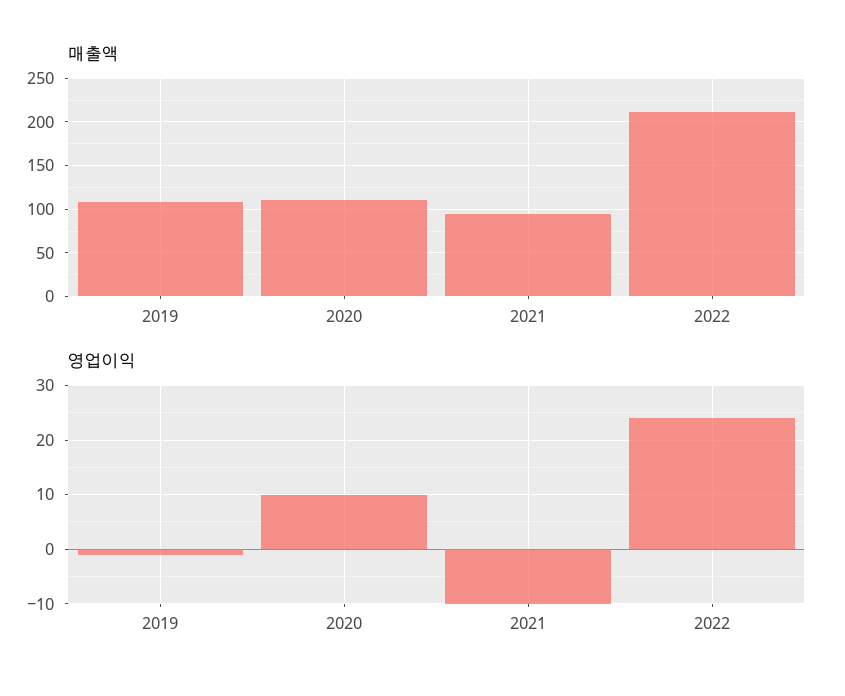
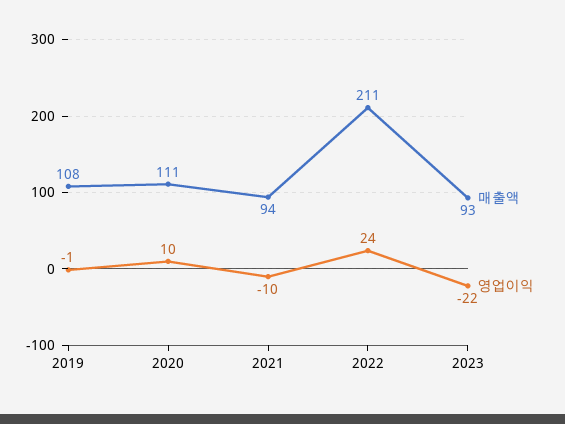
매출액, 2023: none -> 93
영업이익, 2023: none -> -22

